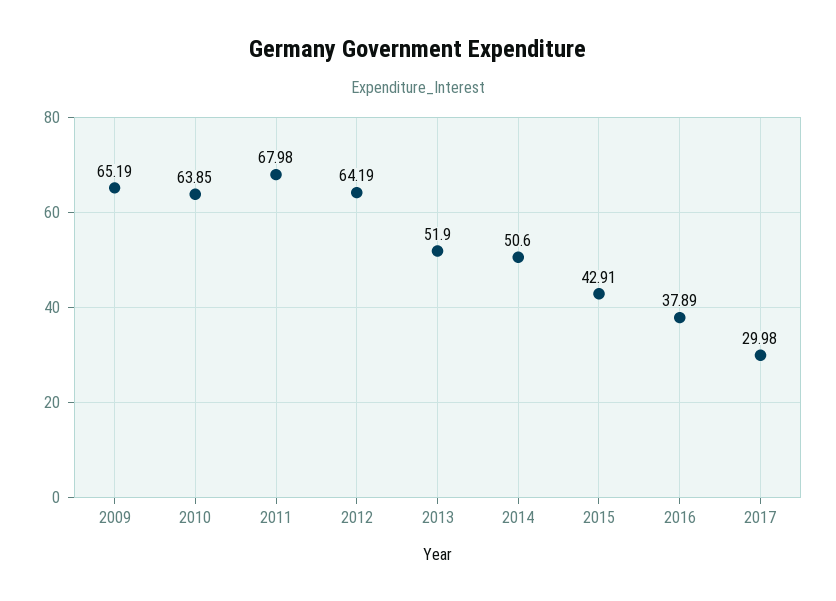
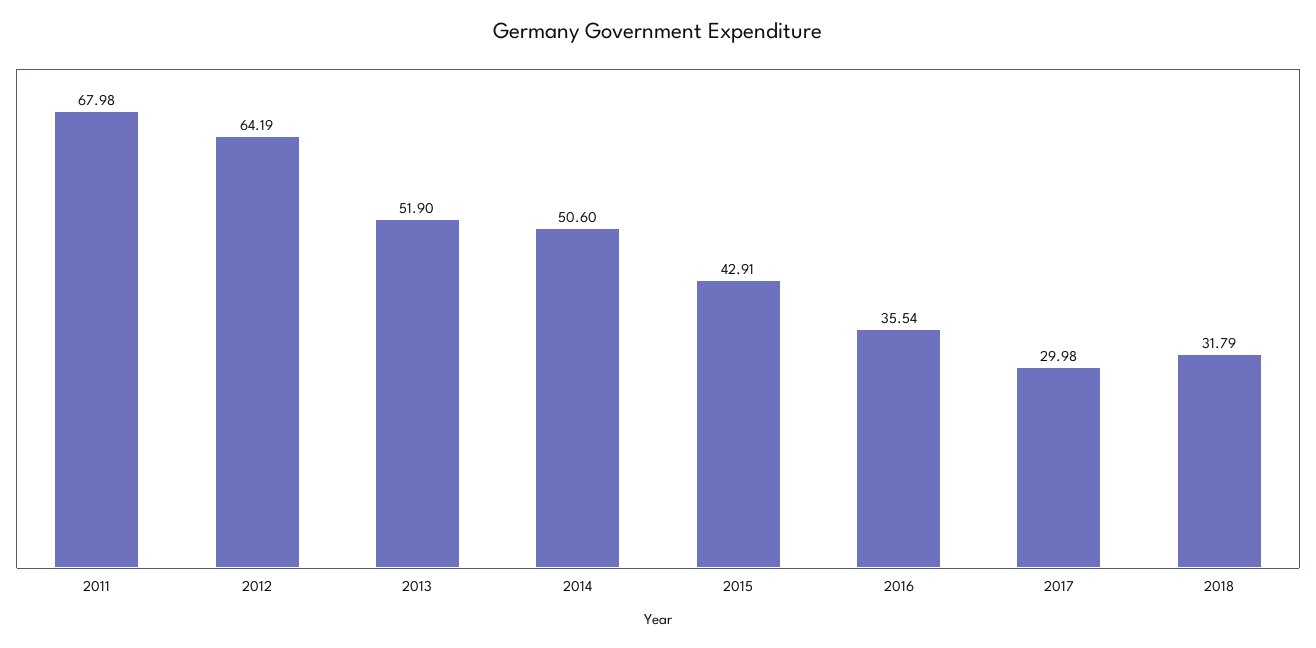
2009: 65.19 -> none
2010: 63.85 -> none
2016: 37.89 -> 35.54
2018: none -> 31.79

